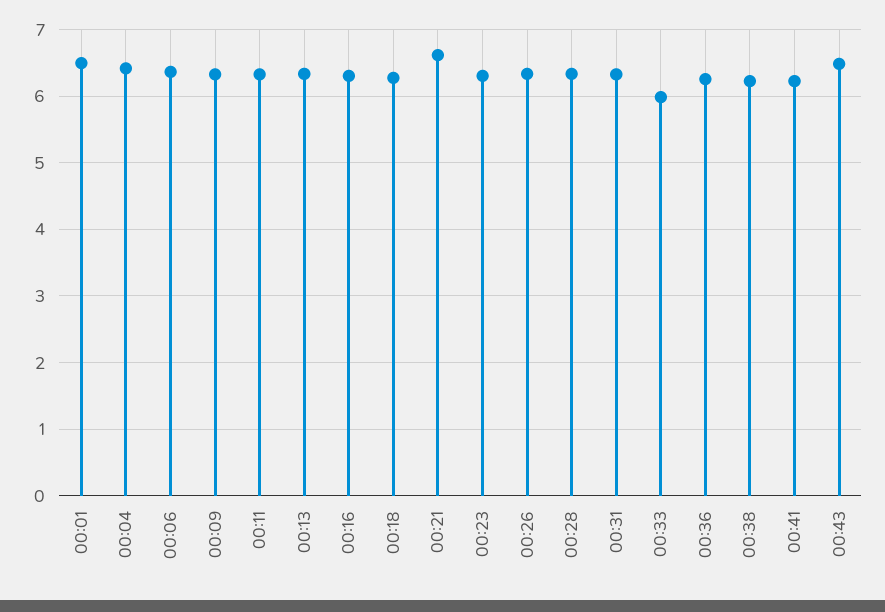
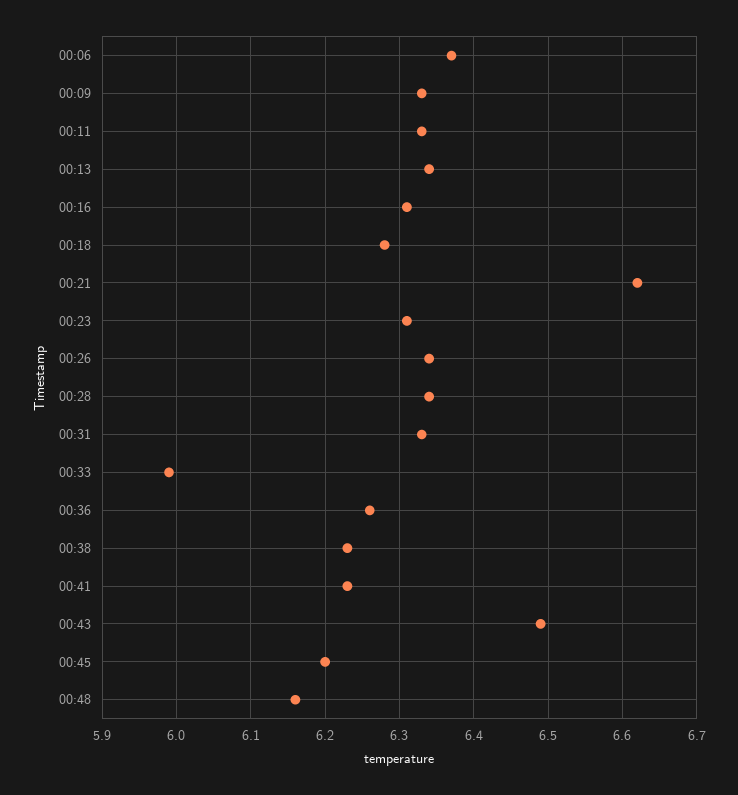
00:01: 6.5 -> none
00:04: 6.4 -> none
00:45: none -> 6.2
00:48: none -> 6.16

